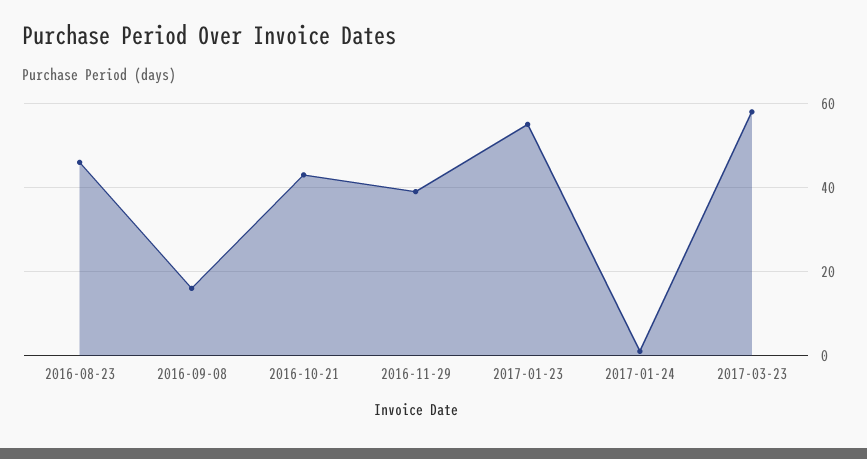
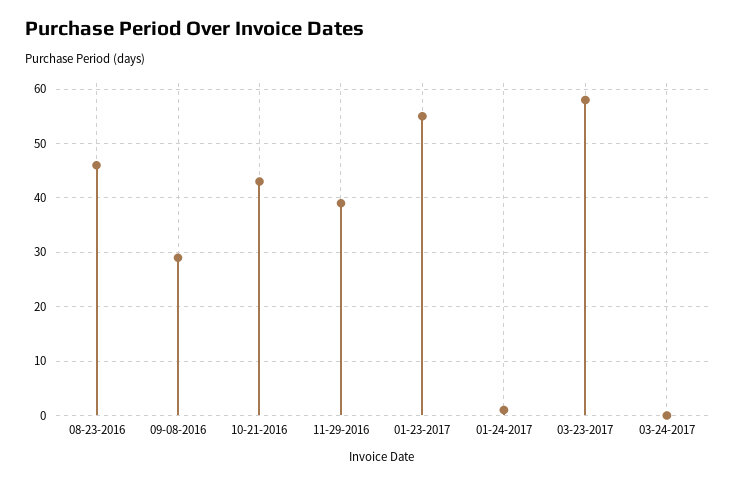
2016-09-08: 15 -> 30
03-24-2017: none -> 0

